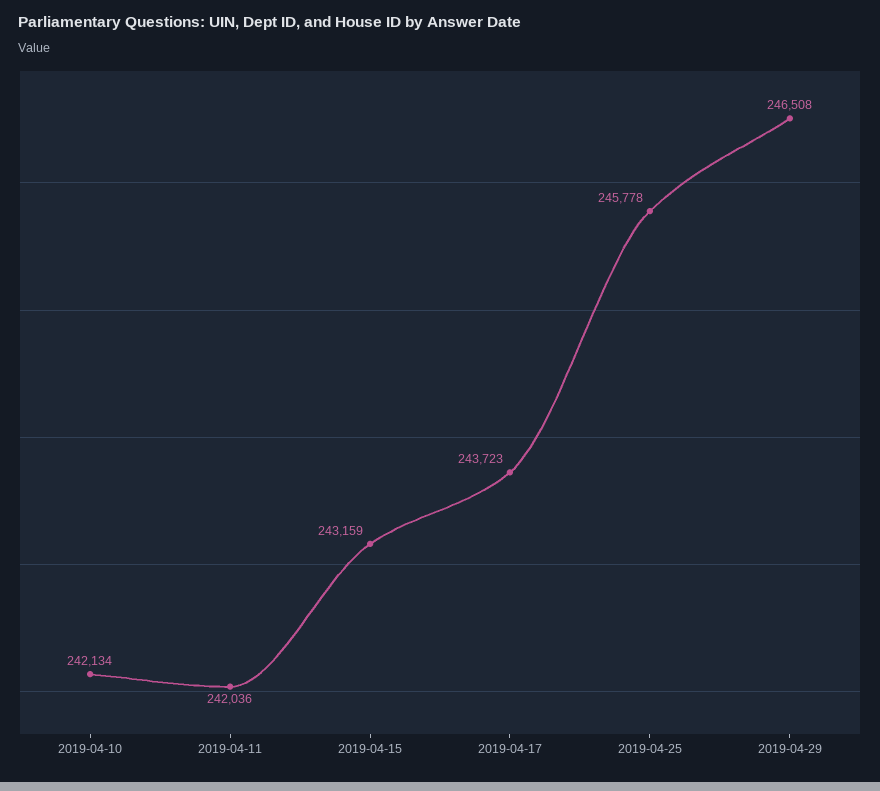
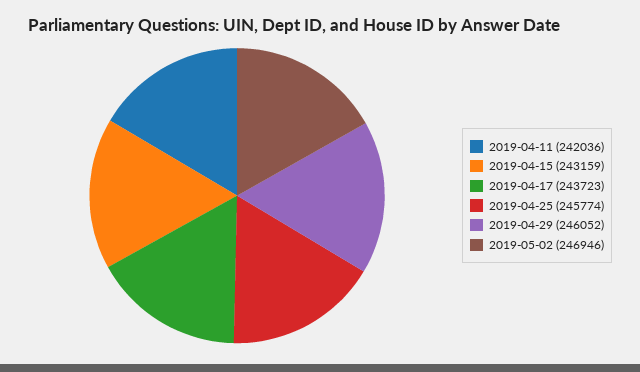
2019-04-10: 242134 -> none
2019-04-25: 245778 -> 245774
2019-04-29: 246508 -> 246052
2019-05-02: none -> 246946

